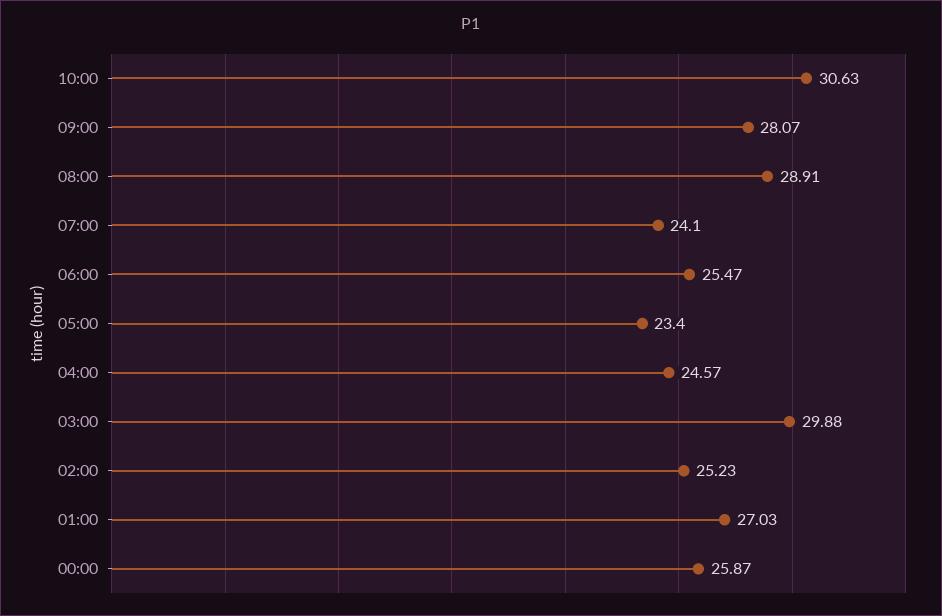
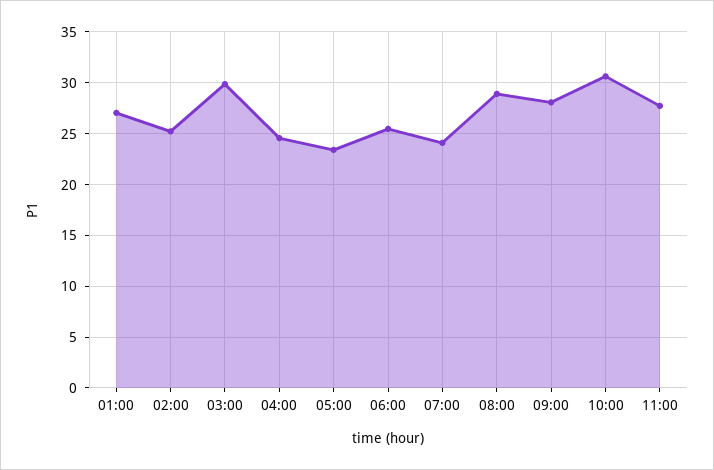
00:00: 25.87 -> none
11:00: none -> 28

